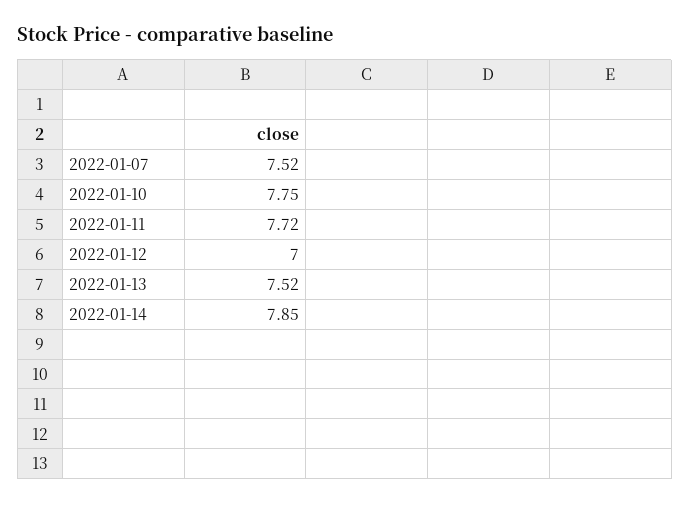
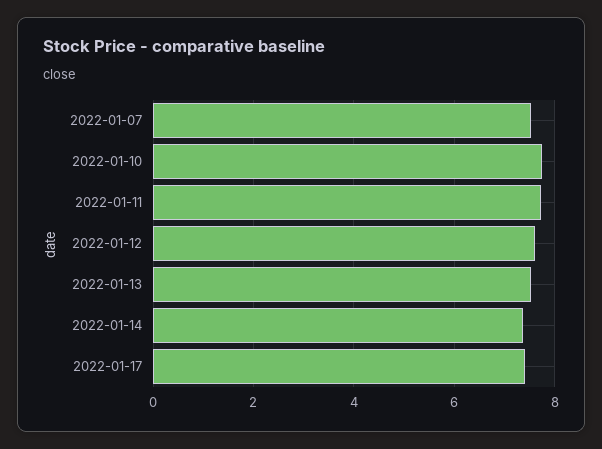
2022-01-12: 7 -> 7.6
2022-01-14: 7.85 -> 7.4
2022-01-17: none -> 7.4

